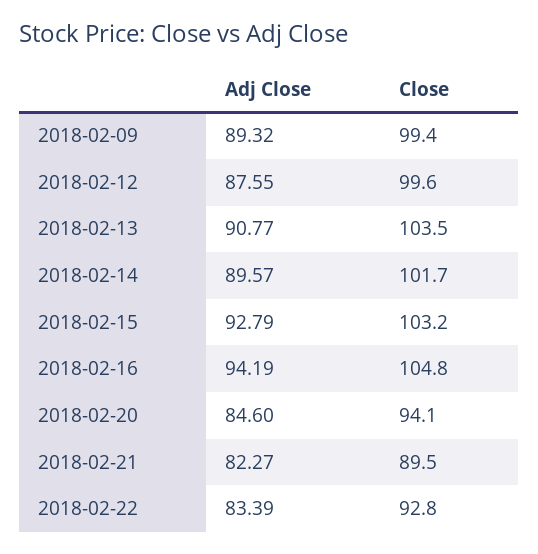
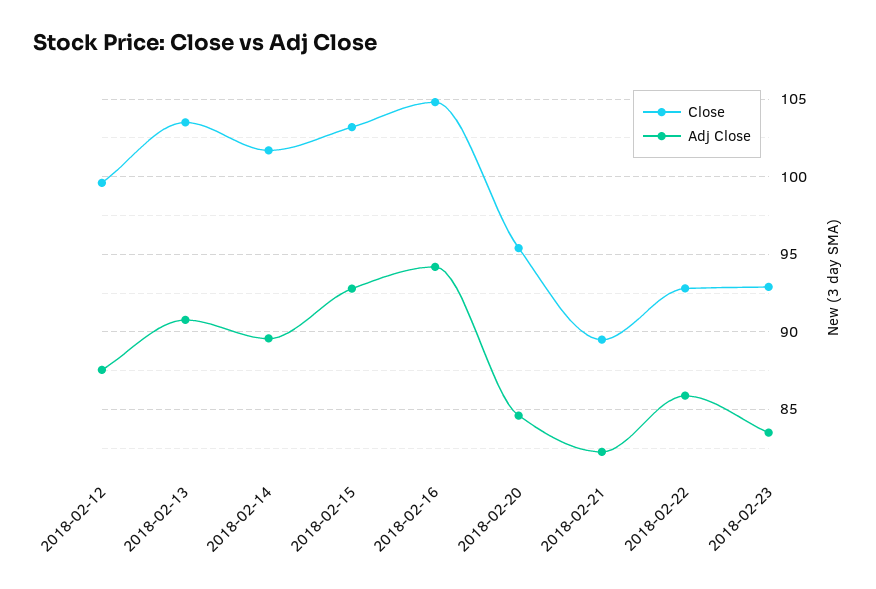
Adj Close, 2018-02-09: 89.32 -> none
Close, 2018-02-09: 99.4 -> none
Close, 2018-02-20: 94.1 -> 95.5
Adj Close, 2018-02-22: 83.39 -> 86
Close, 2018-02-23: none -> 93
Adj Close, 2018-02-23: none -> 83.5

